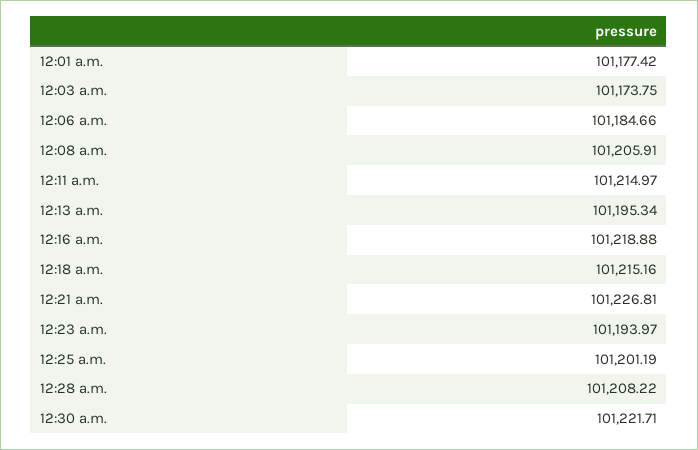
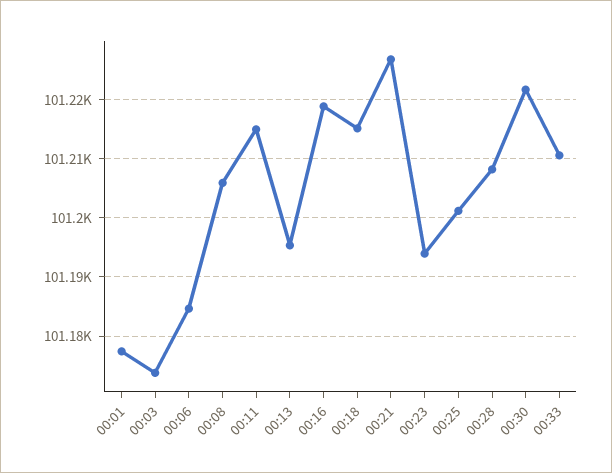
00:33: none -> 101210

